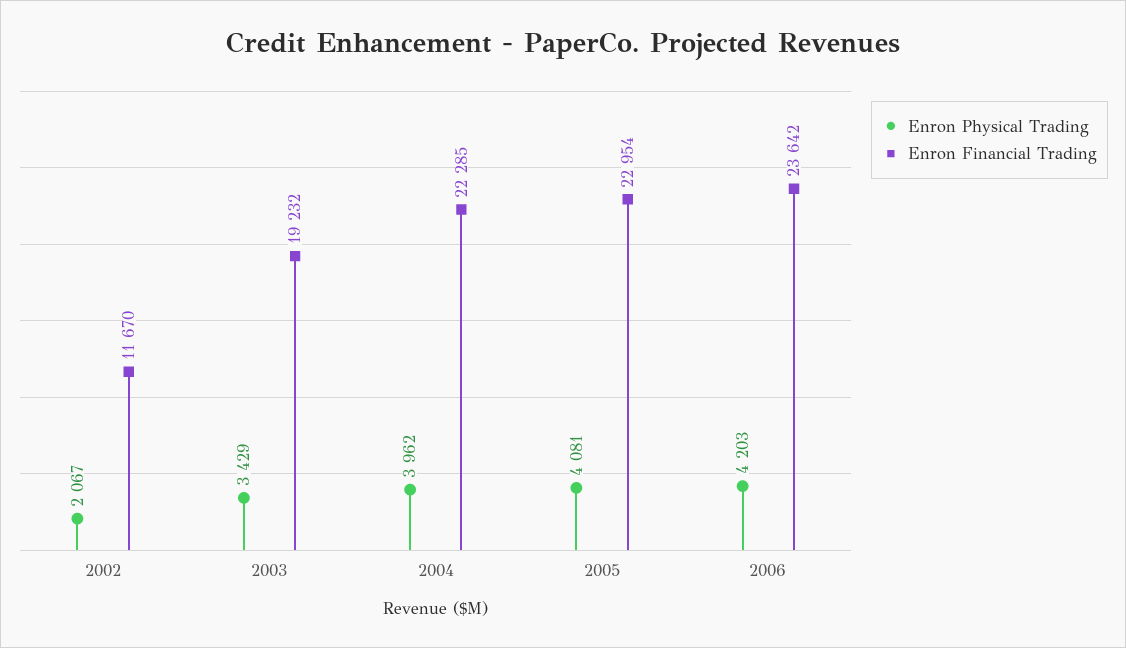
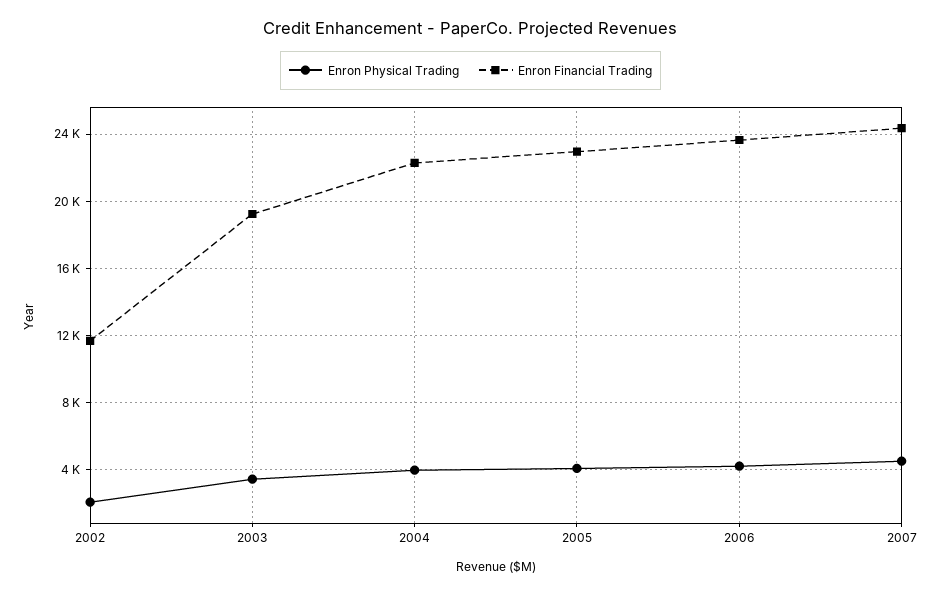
Enron Physical Trading, 2007: none -> 4500
Enron Financial Trading, 2007: none -> 24500

